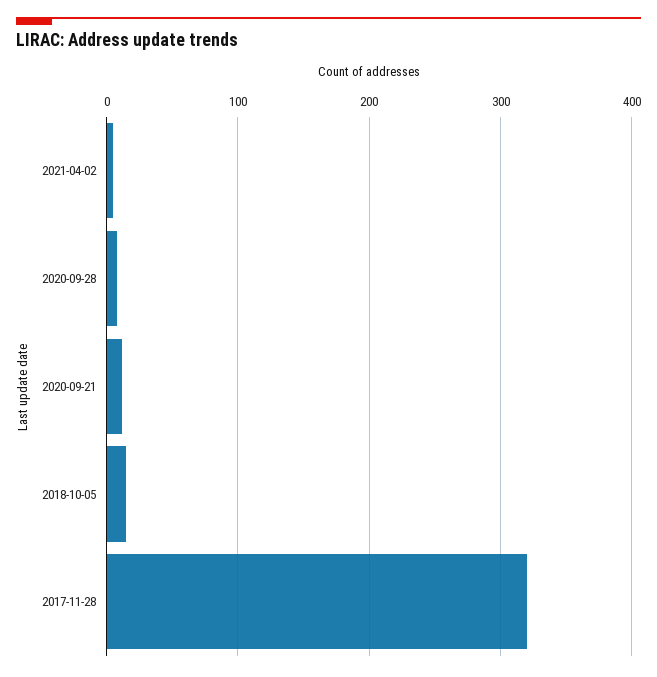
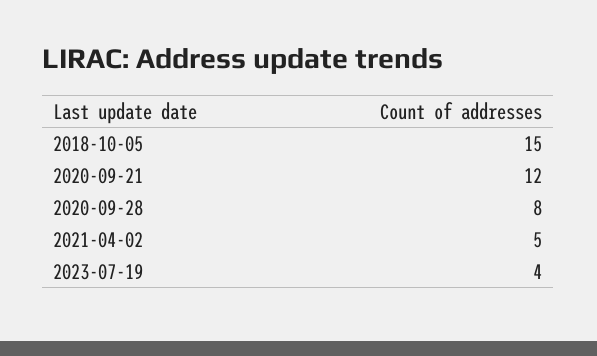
2017-11-28: 320 -> none
2023-07-19: none -> 4

